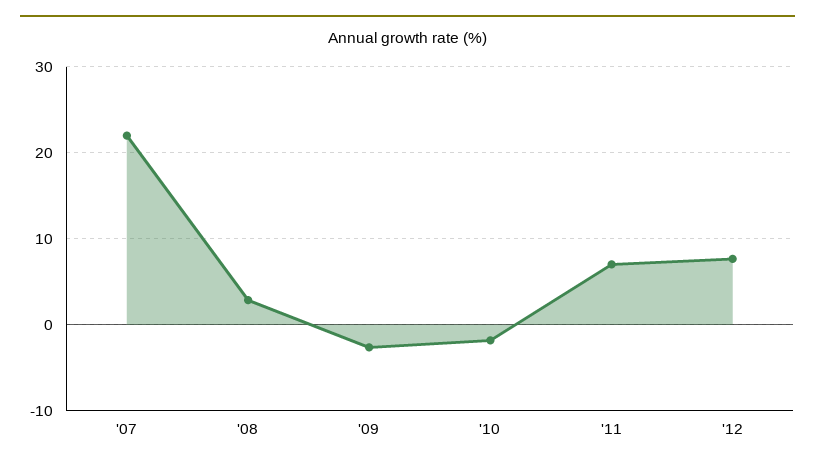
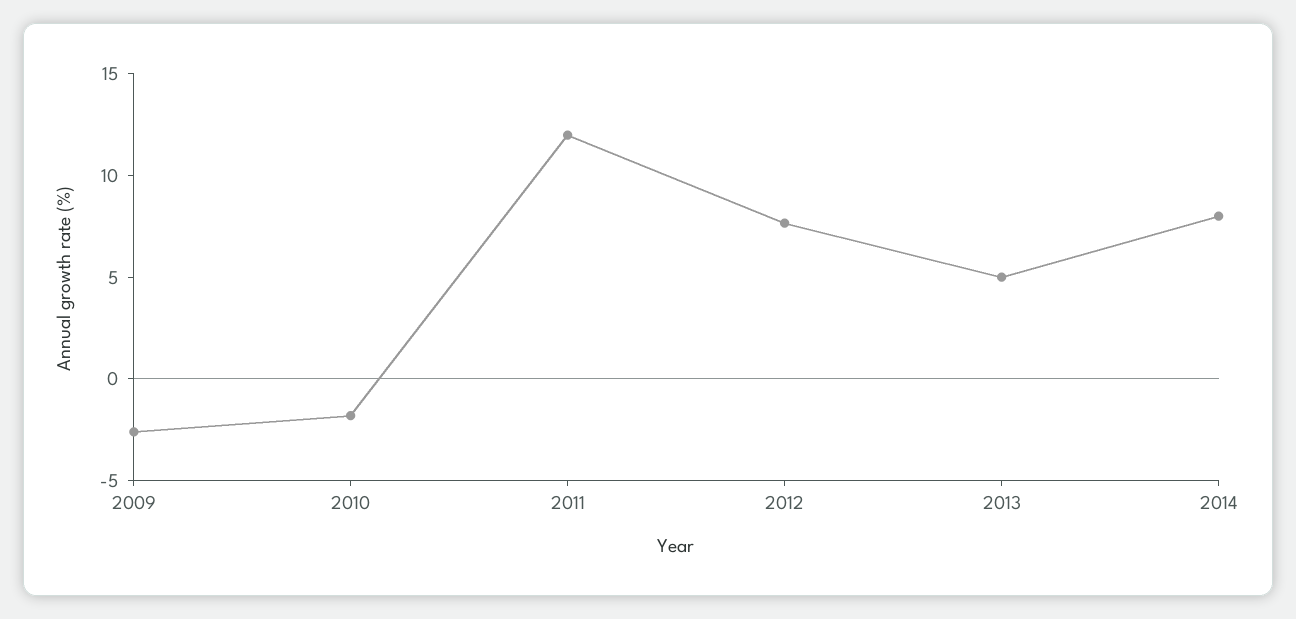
'07: 22 -> none
'08: 3 -> none
'11: 7 -> 12
2013: none -> 5
2014: none -> 8

